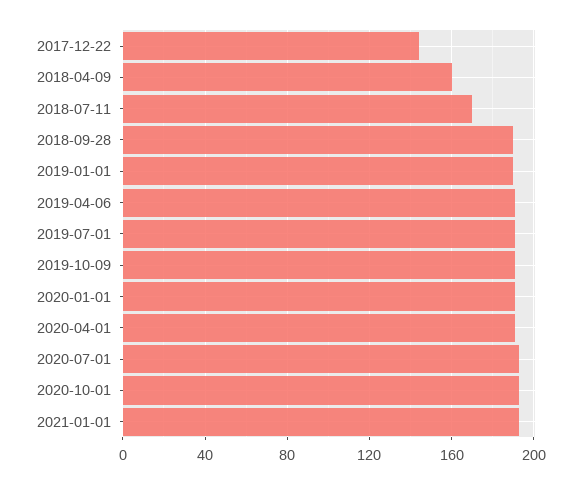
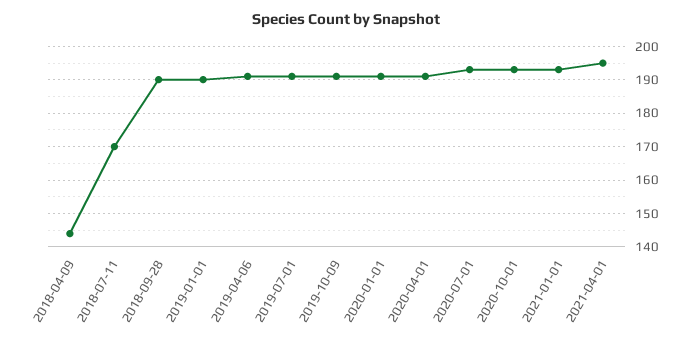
2017-12-22: 145 -> none
2018-04-09: 160 -> 145
2021-04-01: none -> 195

